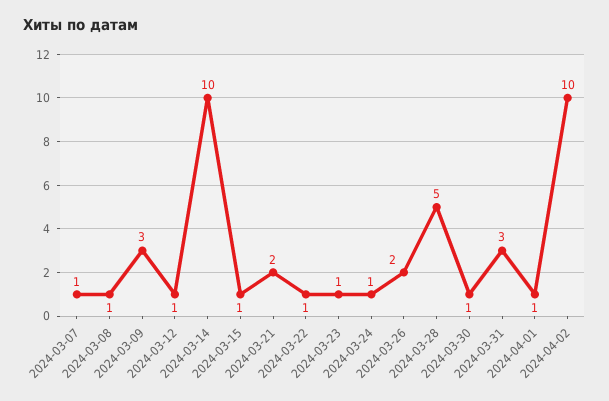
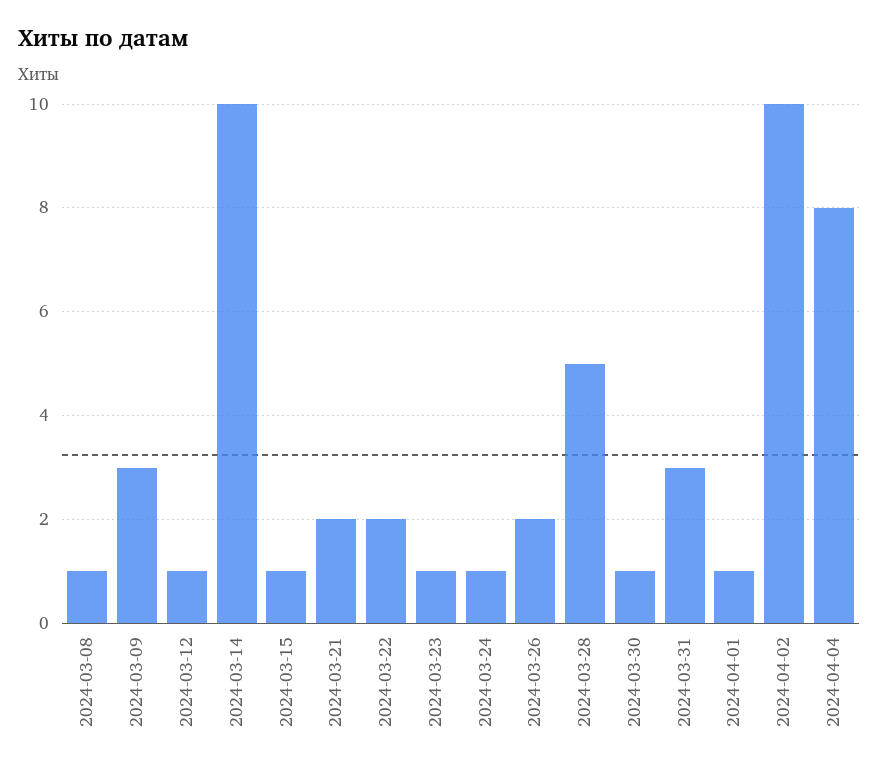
2024-03-07: 1 -> none
2024-03-22: 1 -> 2
2024-04-04: none -> 8

